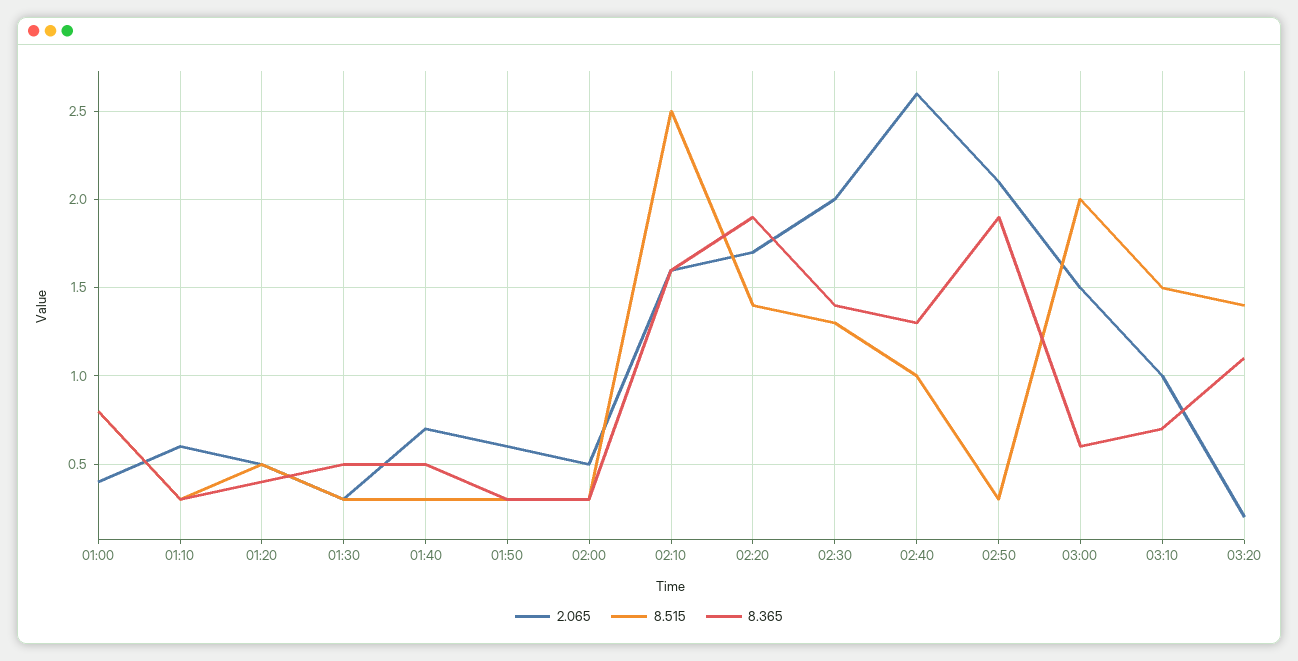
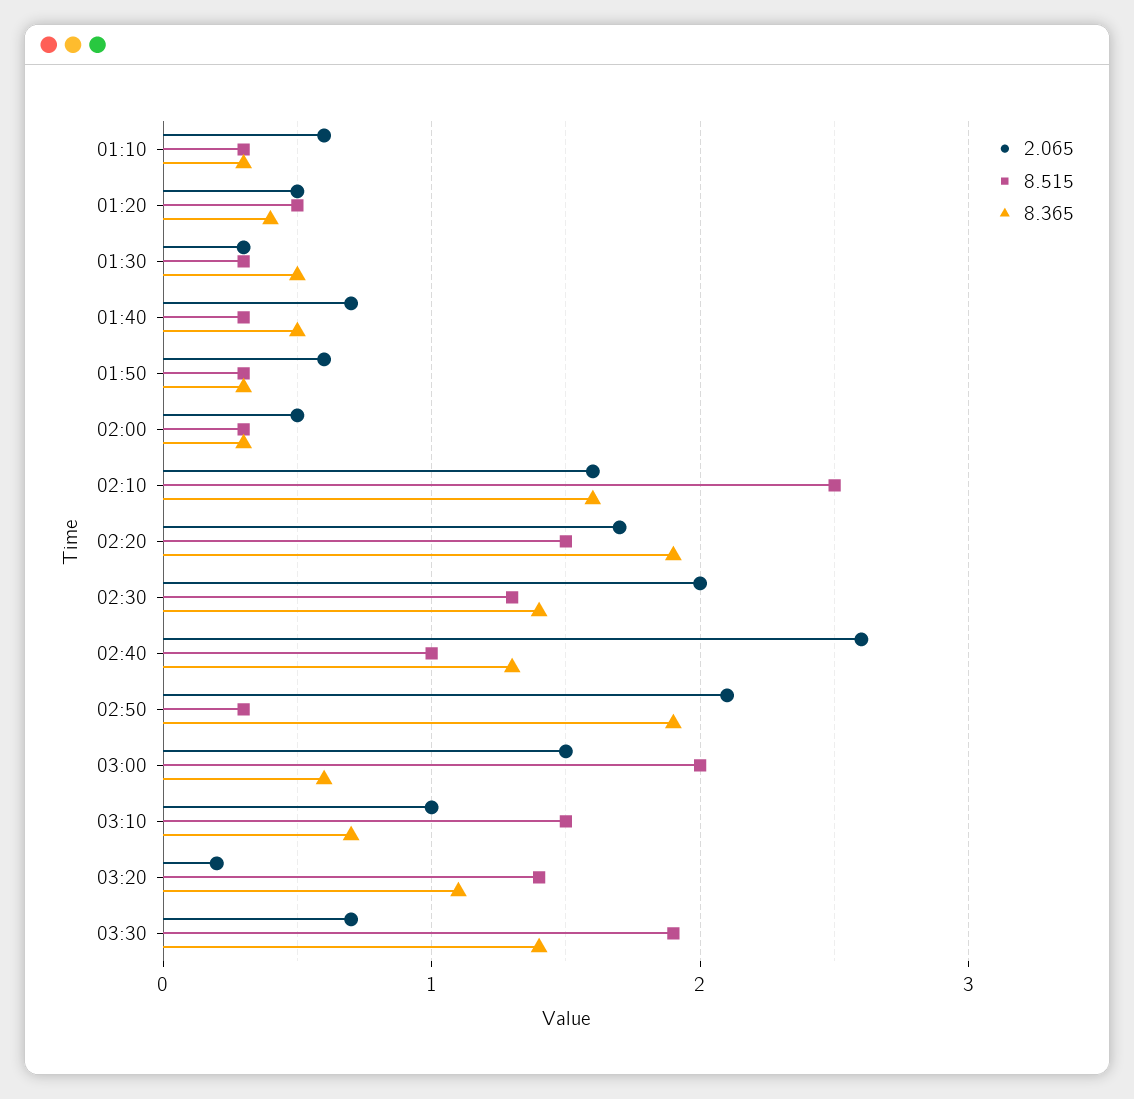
2.065, 01:00: 0.4 -> none
8.515, 01:00: 0.8 -> none
8.365, 01:00: 0.8 -> none
8.515, 02:20: 1.4 -> 1.5
2.065, 03:30: none -> 0.7
8.515, 03:30: none -> 1.9
8.365, 03:30: none -> 1.4

